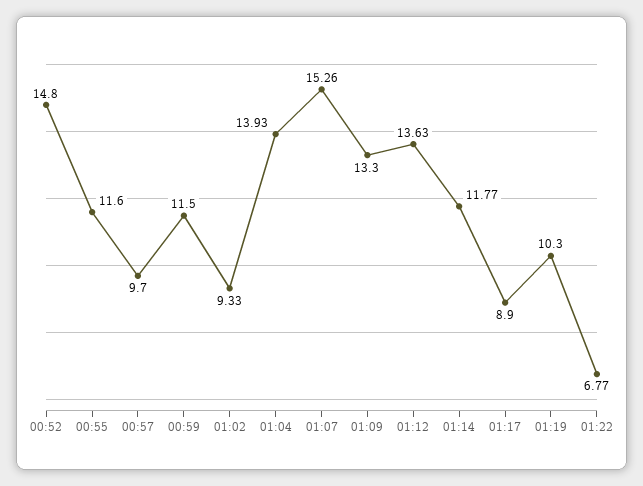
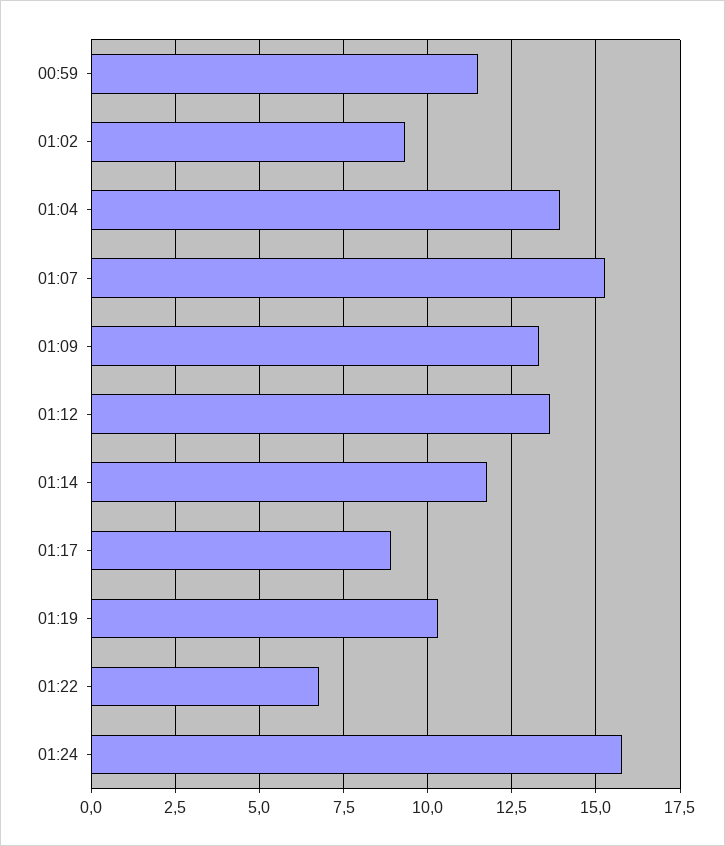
00:52: 14.8 -> none
00:55: 11.6 -> none
00:57: 9.7 -> none
01:24: none -> 15.75

